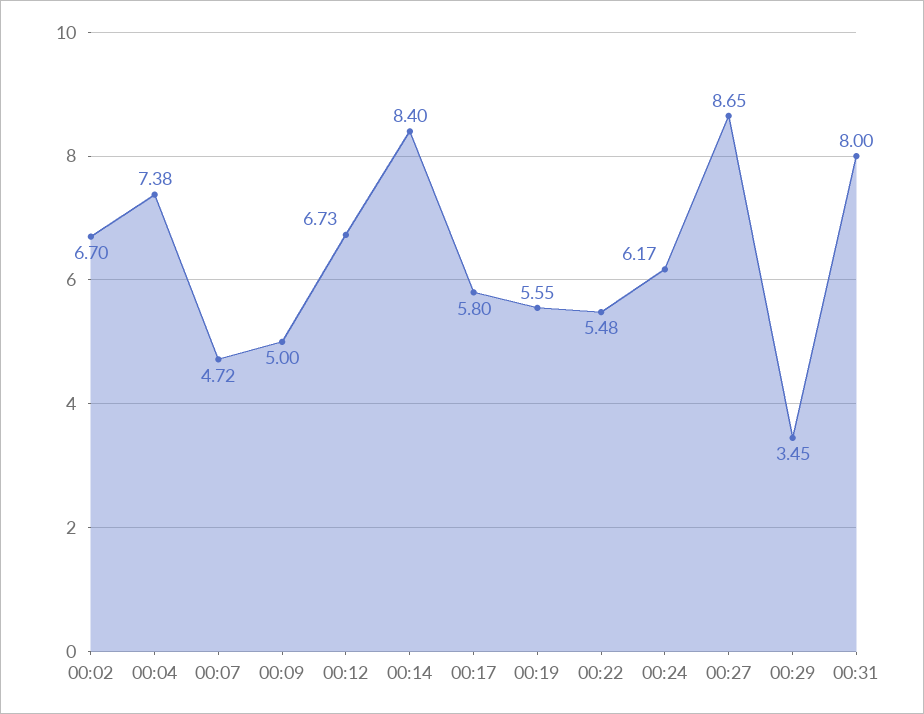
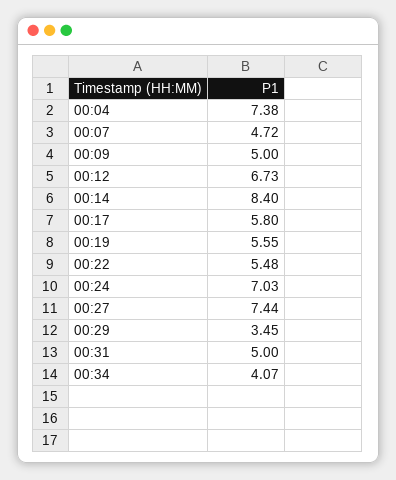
00:02: 6.7 -> none
00:24: 6.17 -> 7.03
00:27: 8.65 -> 7.44
00:31: 8 -> 5
00:34: none -> 4.07

